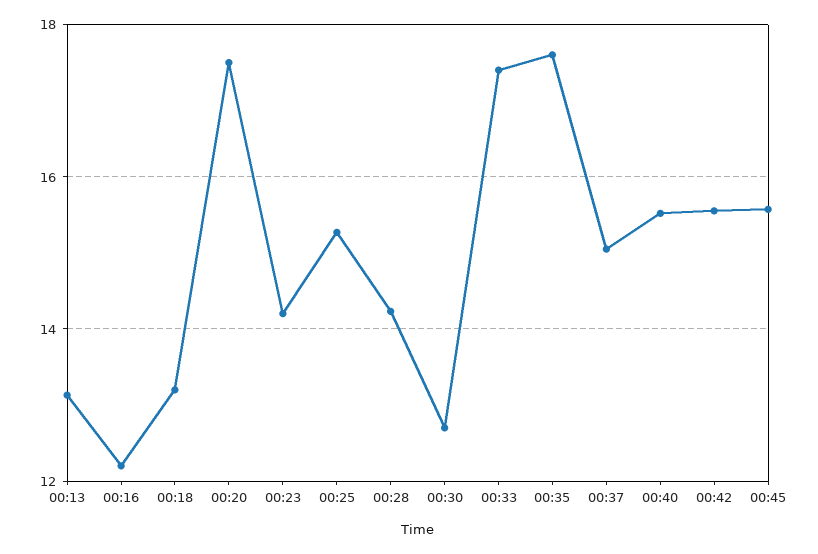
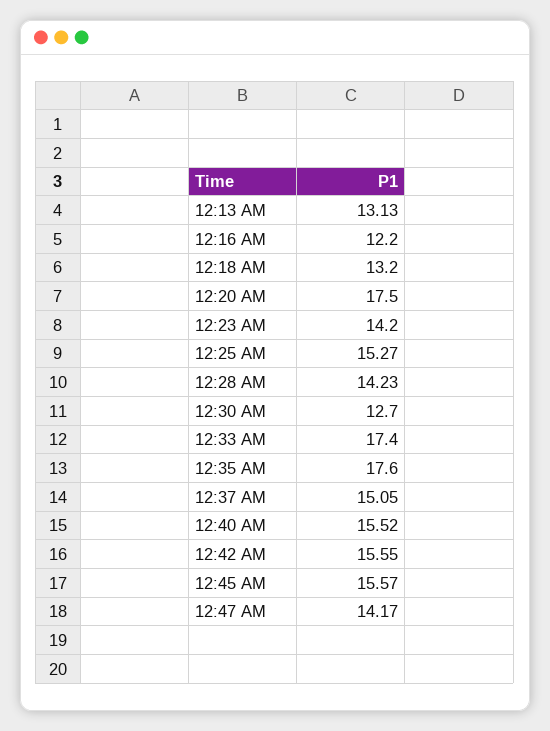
12:47 AM: none -> 14.17

